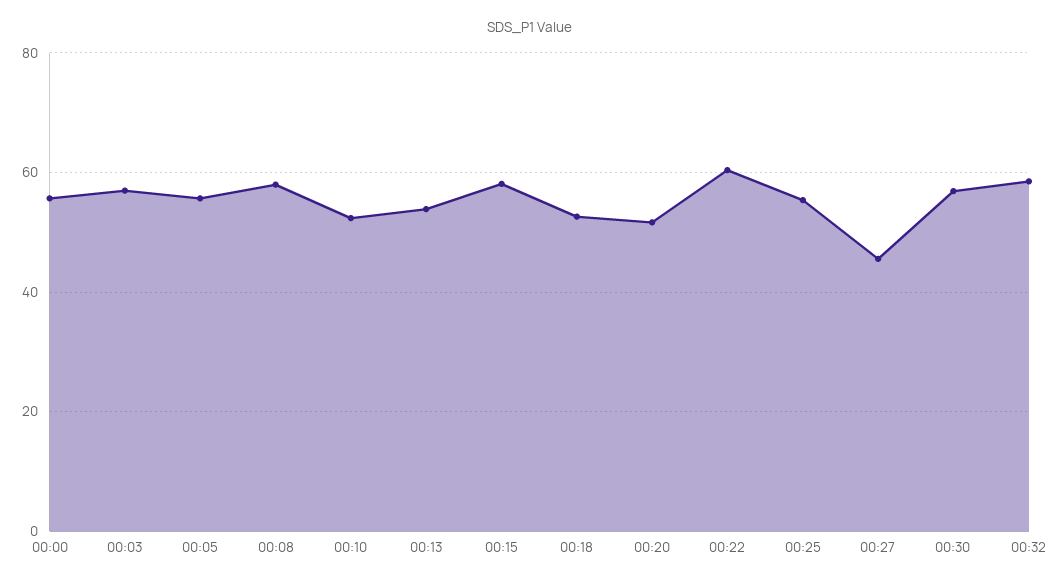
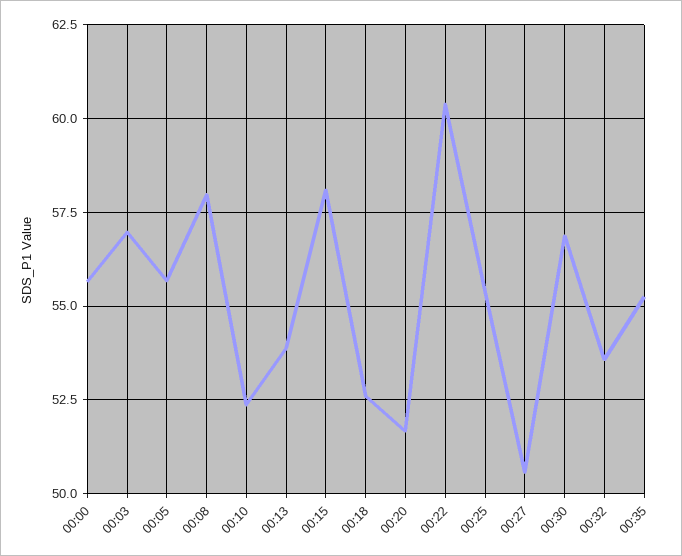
00:27: 46 -> 50.5
00:32: 58 -> 53.5
00:35: none -> 55.25

